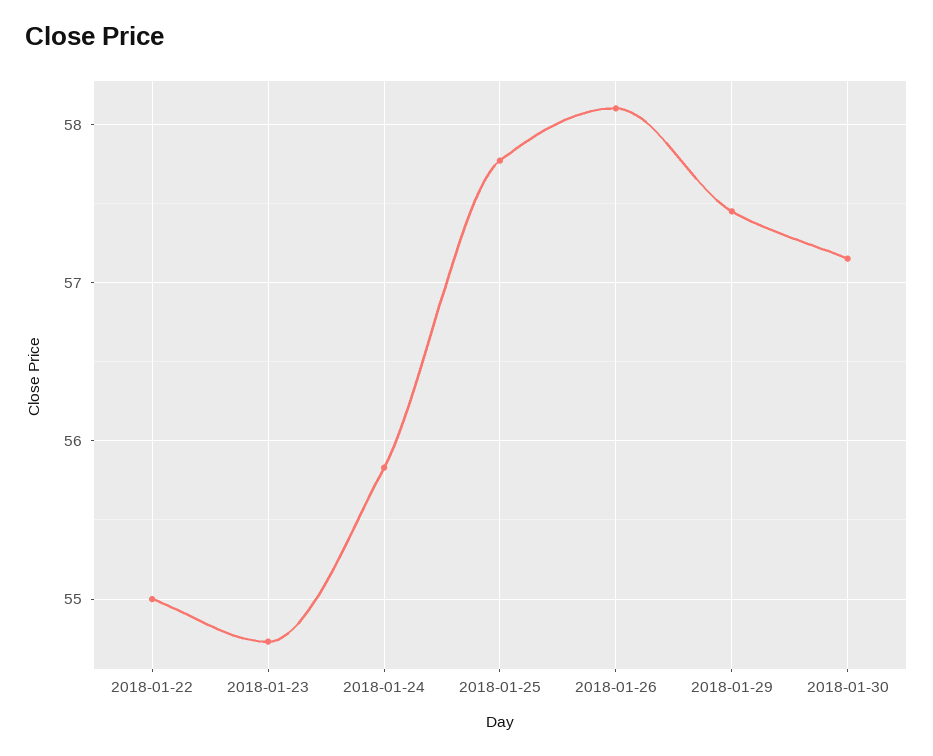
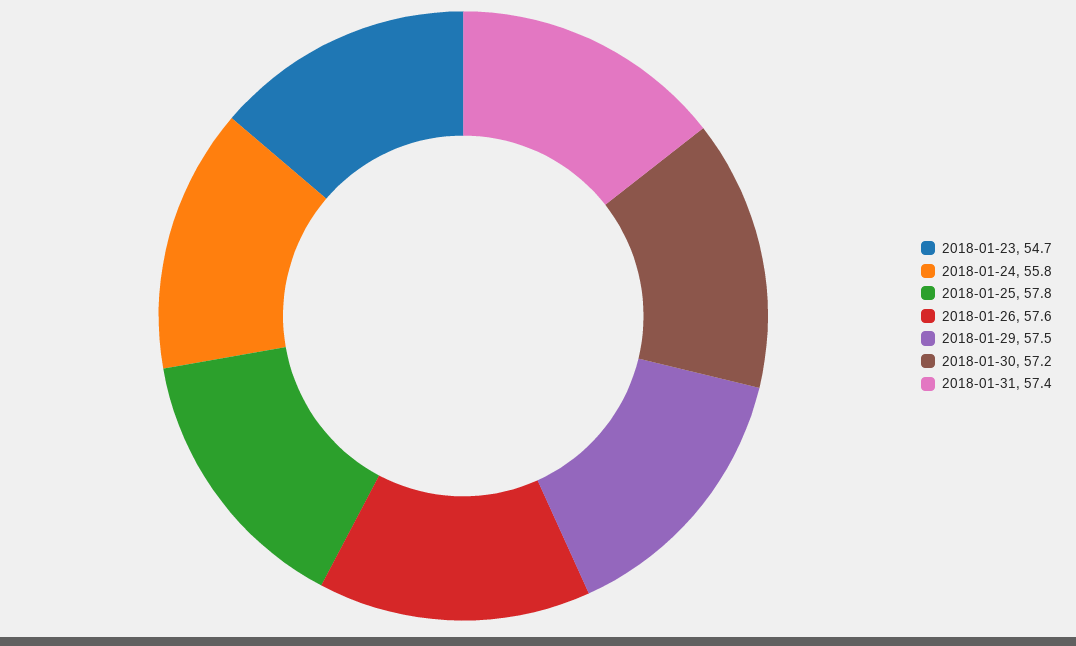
2018-01-22: 55 -> none
2018-01-26: 58.1 -> 57.6
2018-01-31: none -> 57.4

